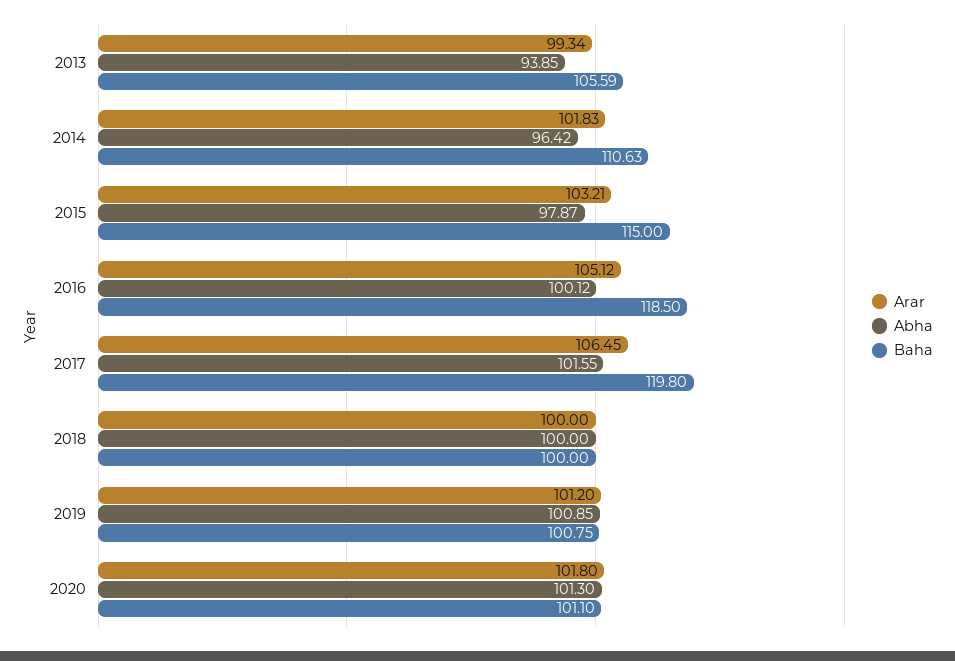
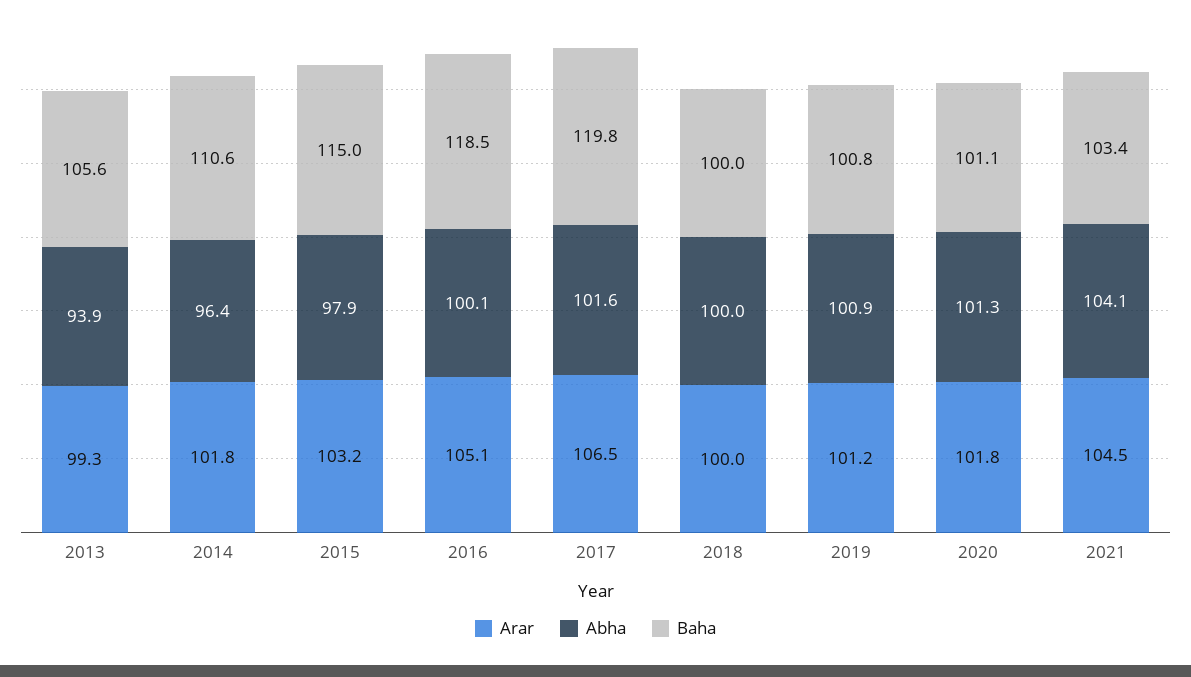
Arar, 2021: none -> 104.5
Abha, 2021: none -> 104.1
Baha, 2021: none -> 103.4

